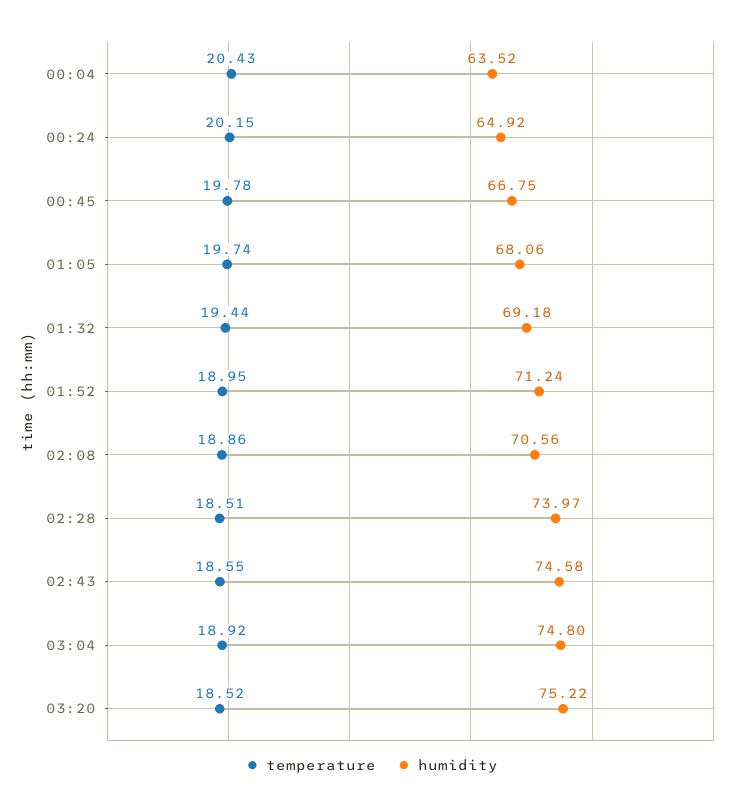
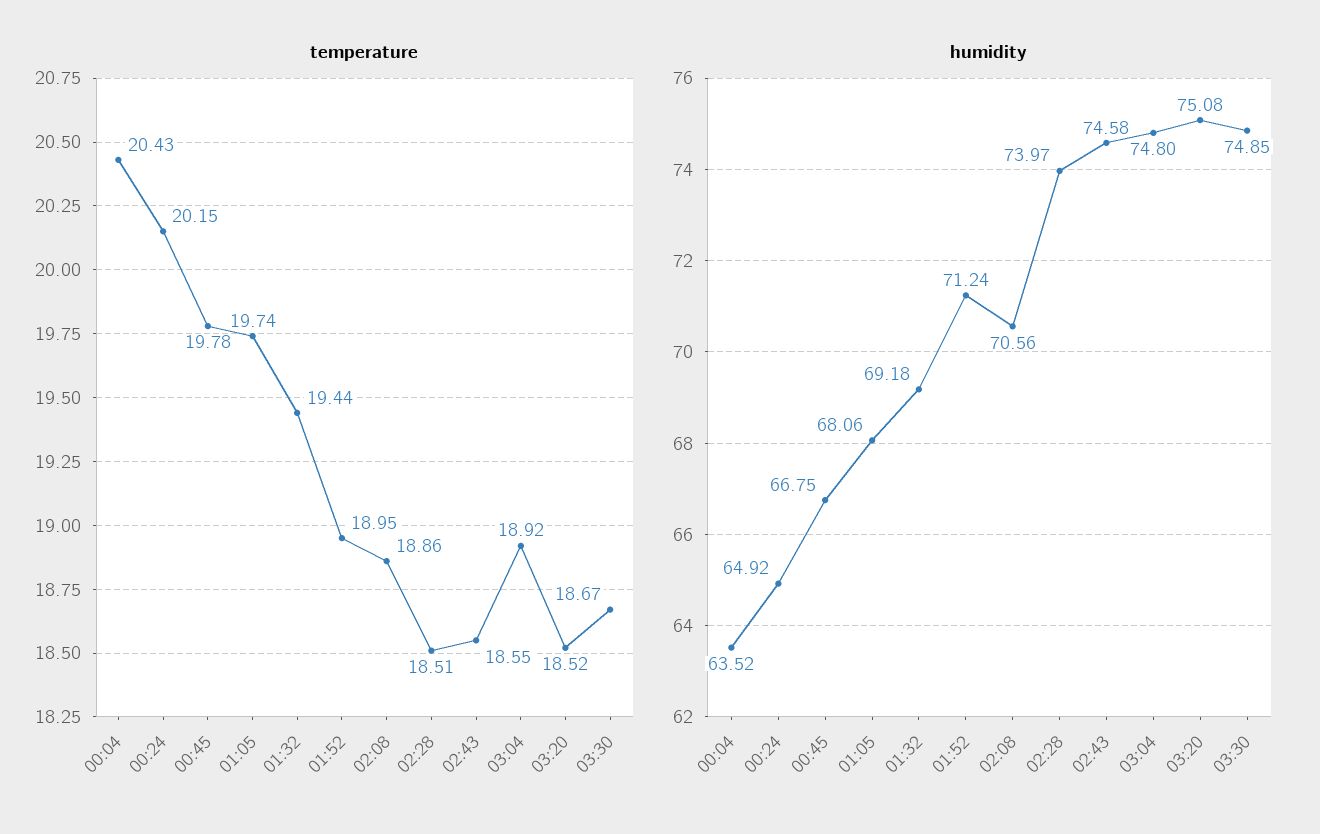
humidity, 03:20: 75.22 -> 75.08
temperature, 03:30: none -> 18.67
humidity, 03:30: none -> 74.85

